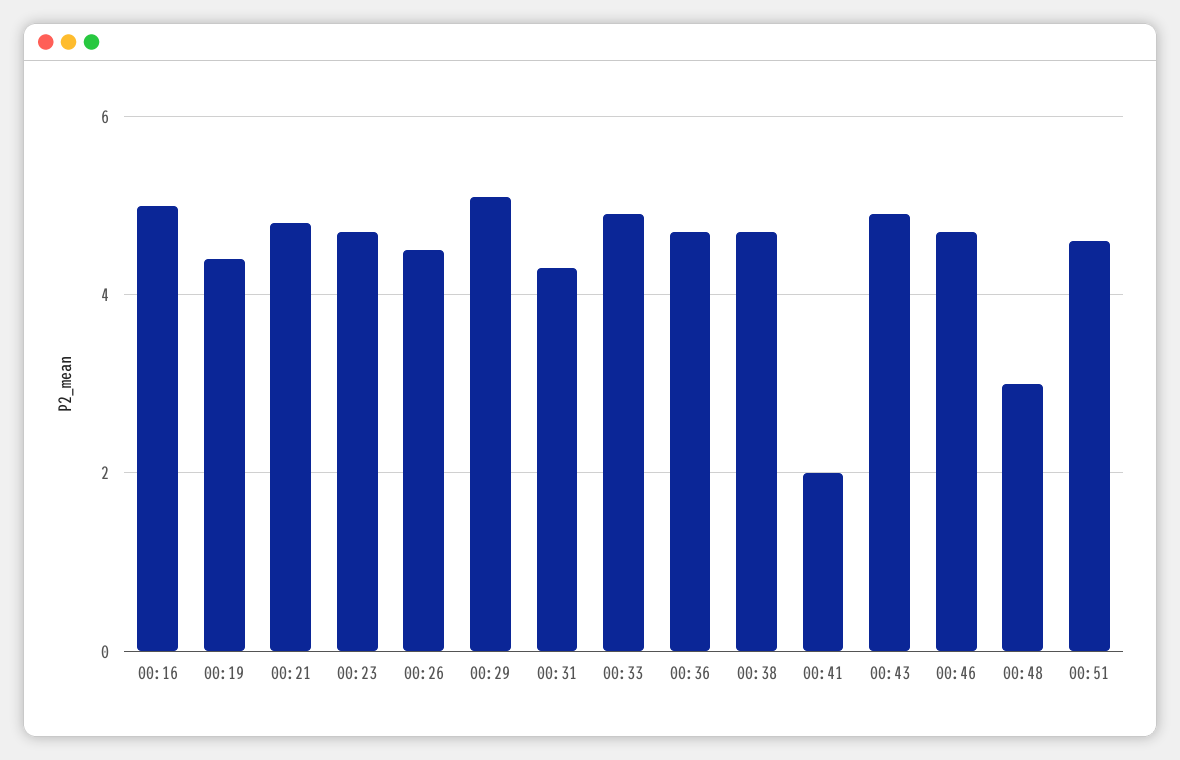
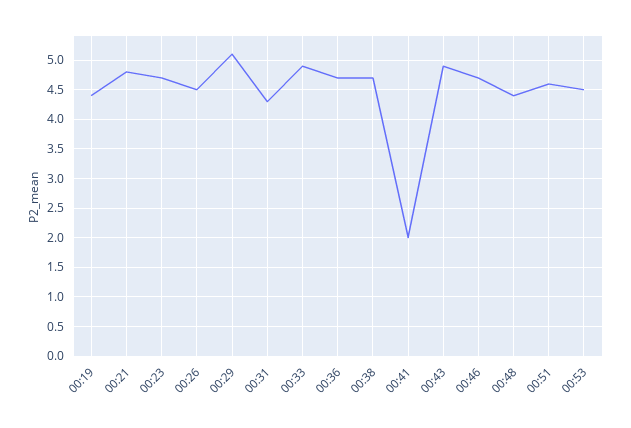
00:16: 5 -> none
00:48: 3 -> 4.5
00:53: none -> 4.5

